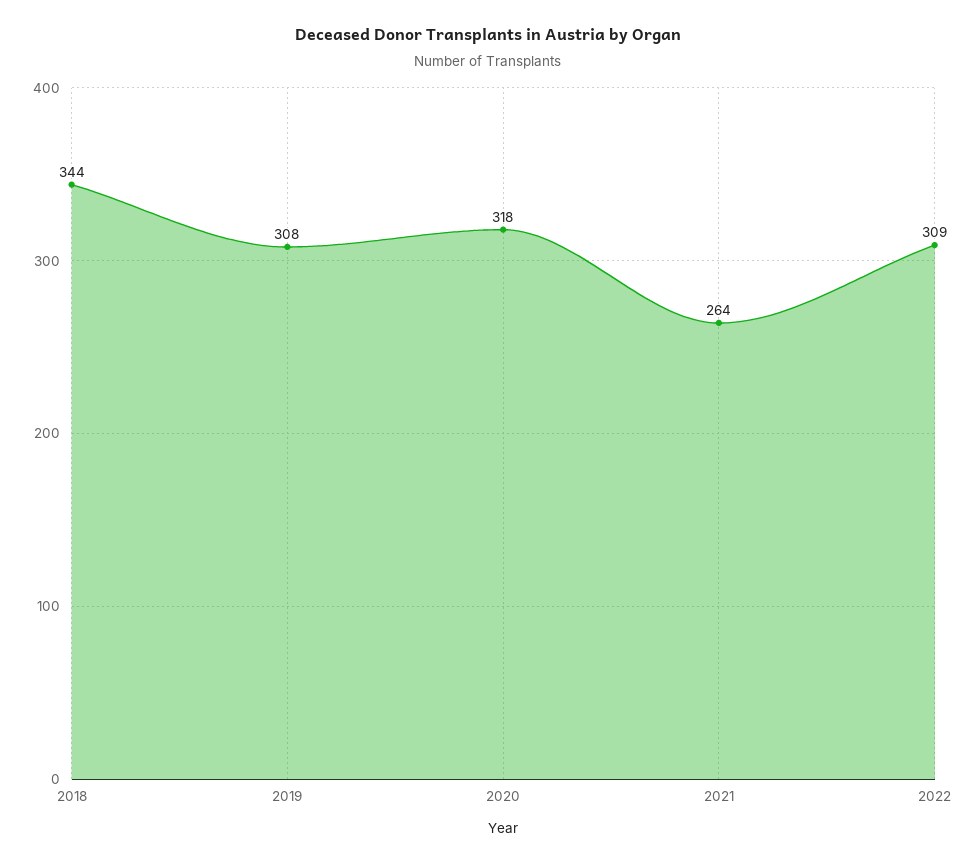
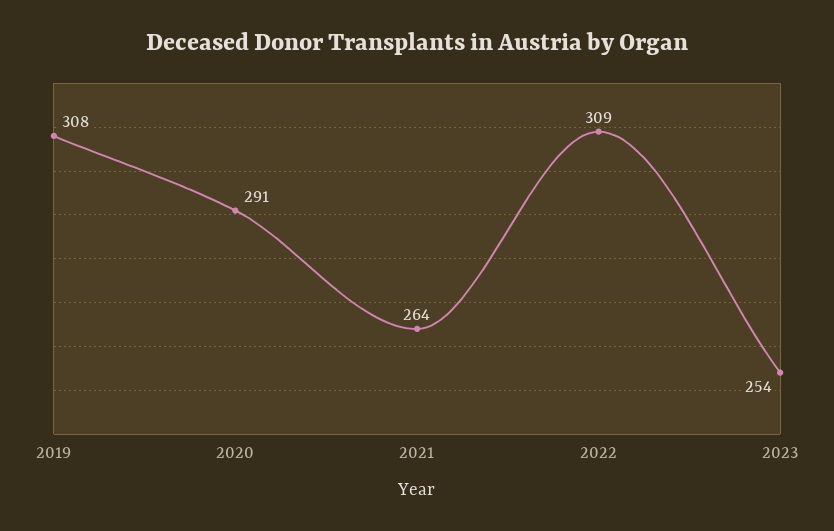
2018: 344 -> none
2020: 318 -> 291
2023: none -> 254

